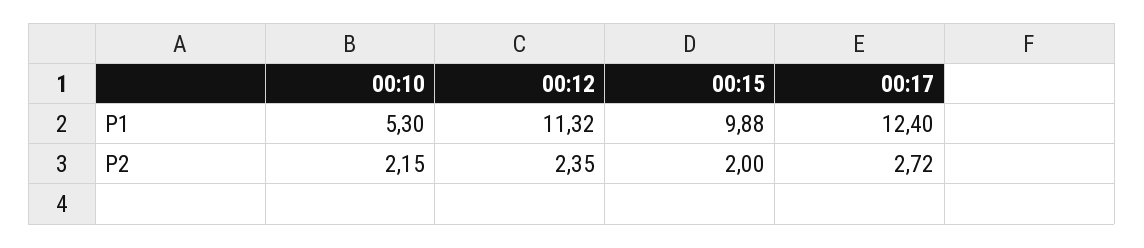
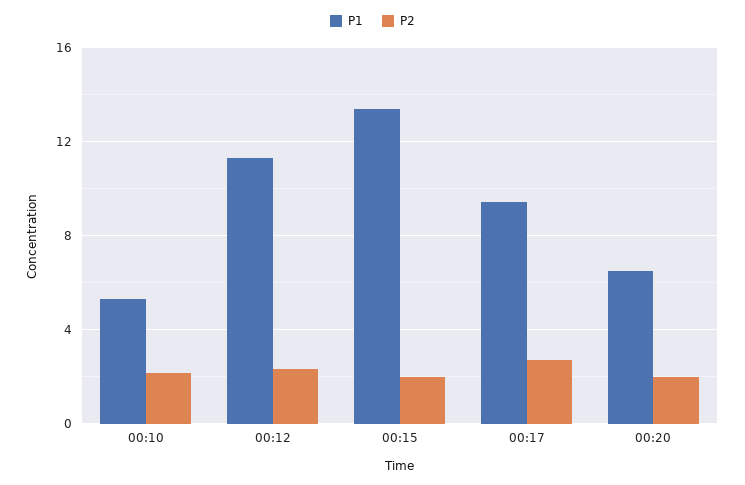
P1, 00:15: 9.88 -> 13.5
P1, 00:17: 12.4 -> 9.5
P1, 00:20: none -> 6.5
P2, 00:20: none -> 2

